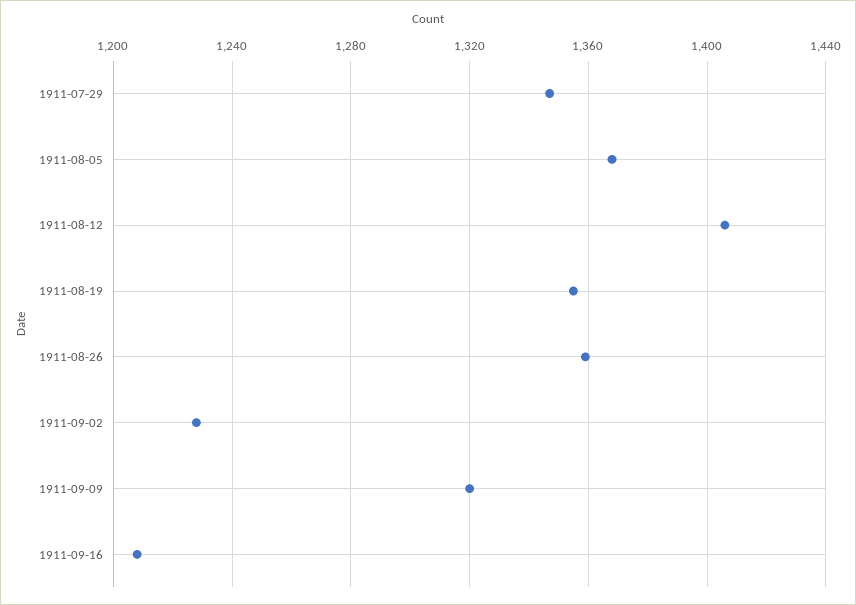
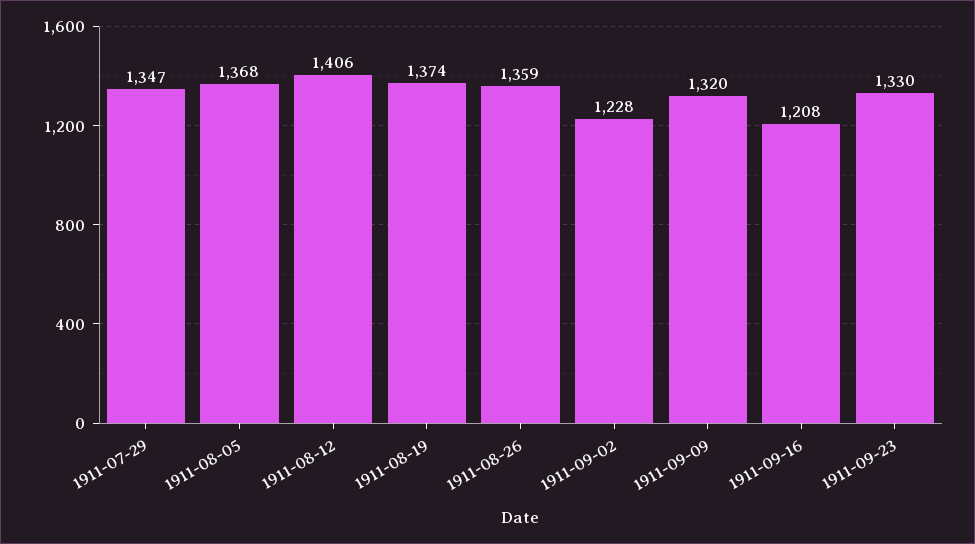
1911-08-19: 1355 -> 1374
1911-09-23: none -> 1330

